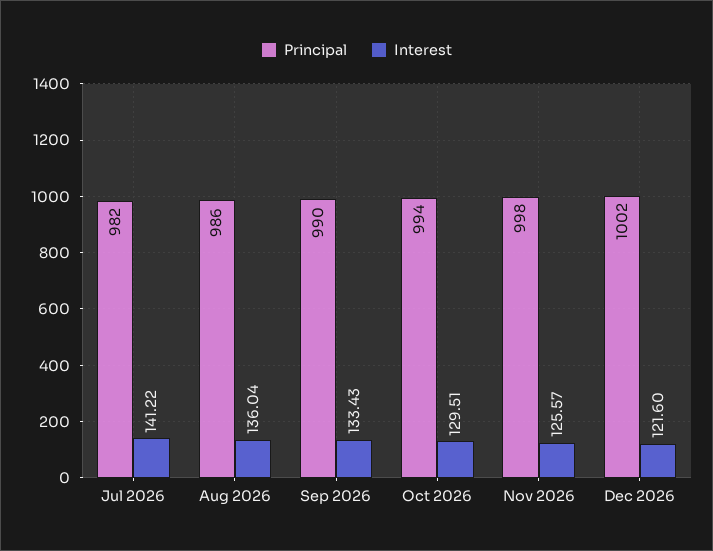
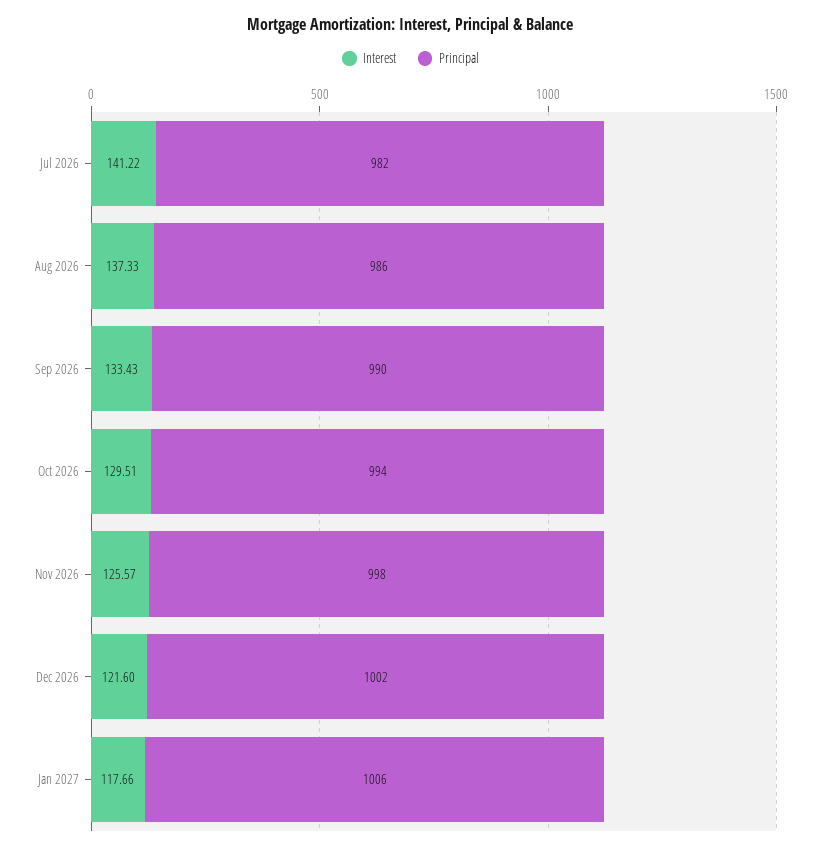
Interest, Aug 2026: 136.04 -> 137.33
Interest, Jan 2027: none -> 117.66
Principal, Jan 2027: none -> 1006

